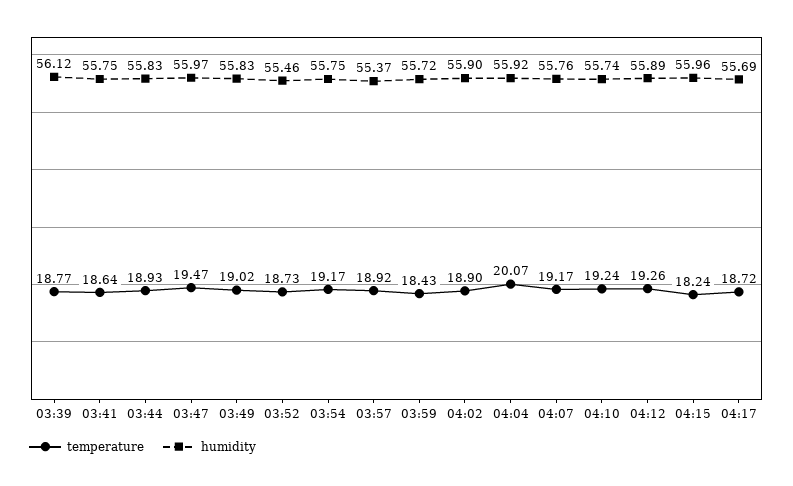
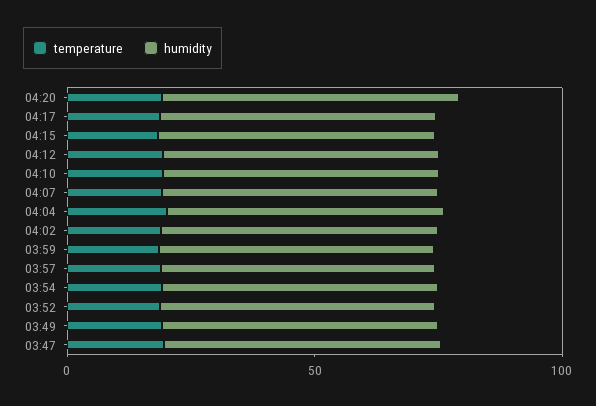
temperature, 03:39: 18.77 -> none
humidity, 03:39: 56.12 -> none
temperature, 03:41: 18.64 -> none
humidity, 03:41: 55.75 -> none
temperature, 03:44: 18.93 -> none
humidity, 03:44: 55.83 -> none
temperature, 04:20: none -> 20
humidity, 04:20: none -> 60

